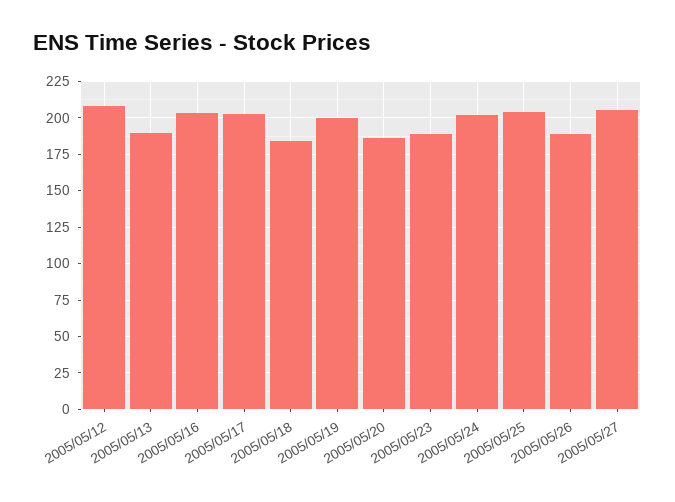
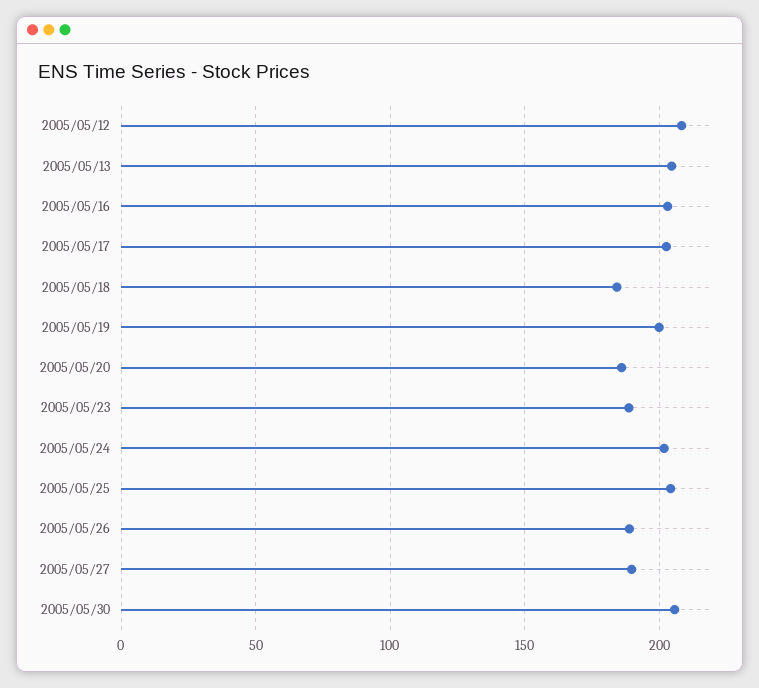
2005/05/13: 190 -> 205
2005/05/27: 205 -> 190
2005/05/30: none -> 205

